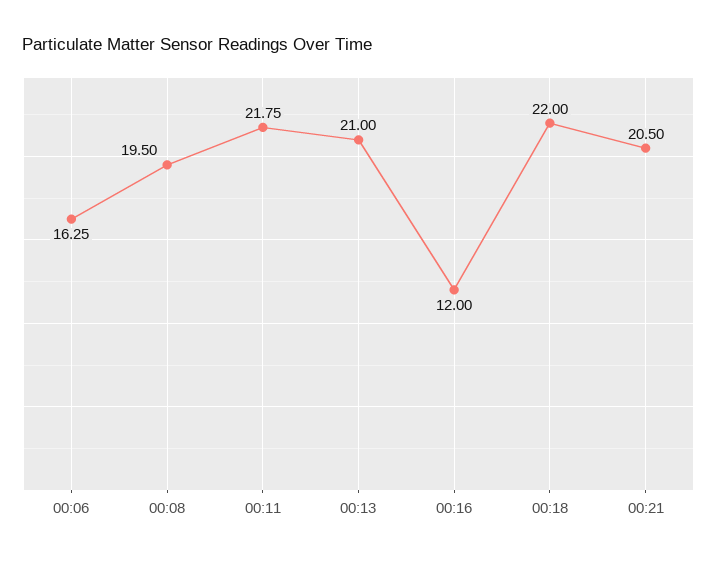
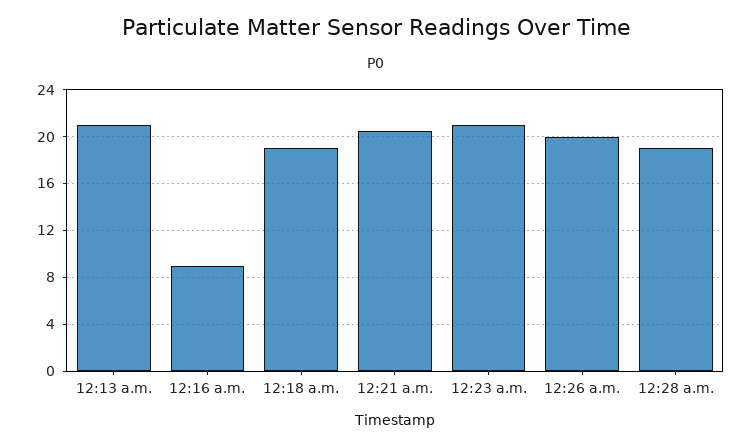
00:06: 16.25 -> none
00:08: 19.5 -> none
00:11: 21.75 -> none
00:16: 12 -> 9
00:18: 22 -> 19
12:23 a.m.: none -> 21
12:26 a.m.: none -> 20
12:28 a.m.: none -> 19

